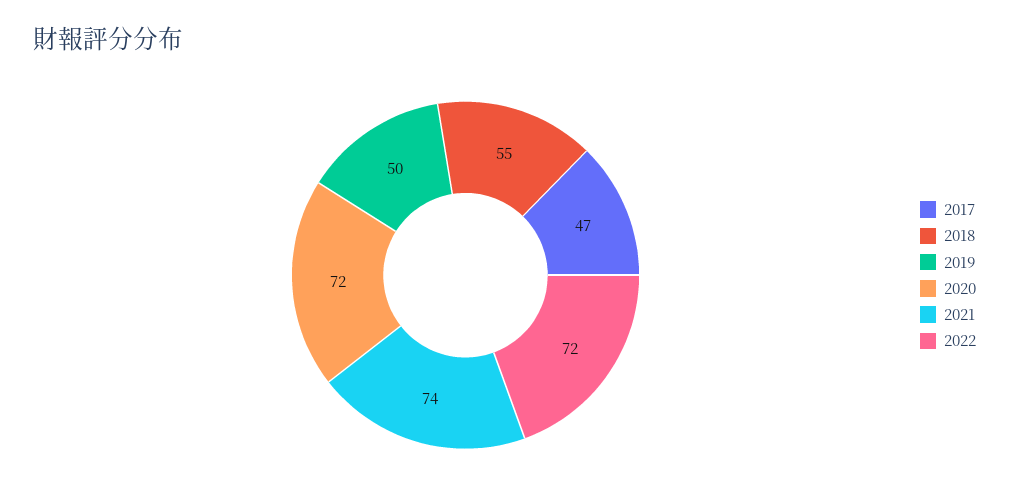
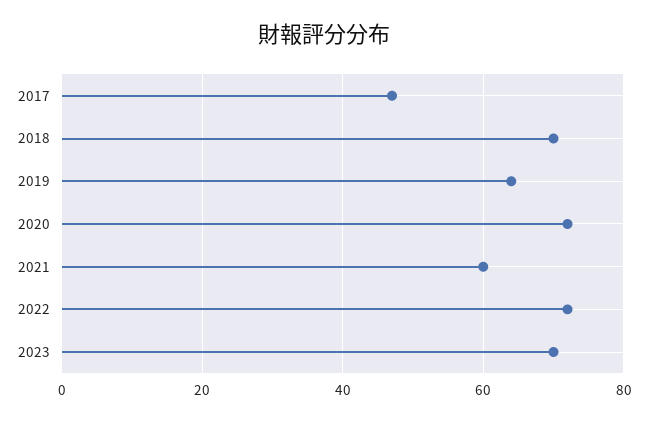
2018: 55 -> 70
2019: 50 -> 65
2021: 74 -> 60
2023: none -> 70

